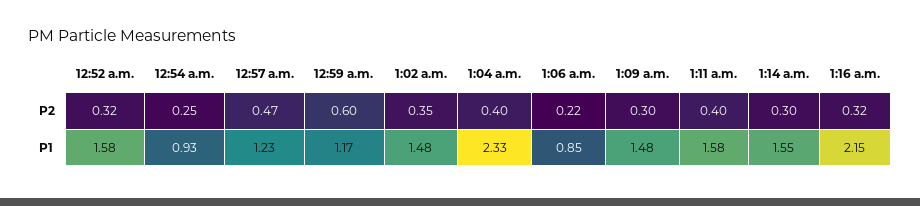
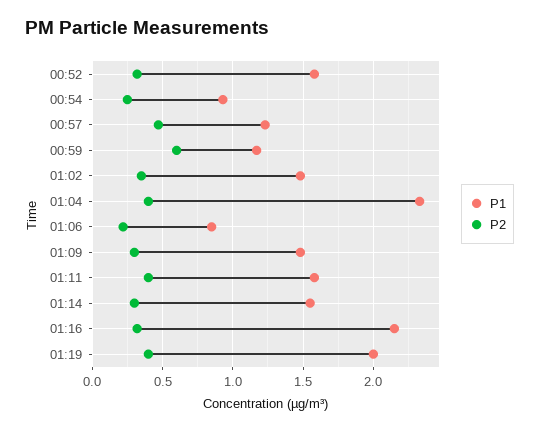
P1, 01:19: none -> 2
P2, 01:19: none -> 0.4

